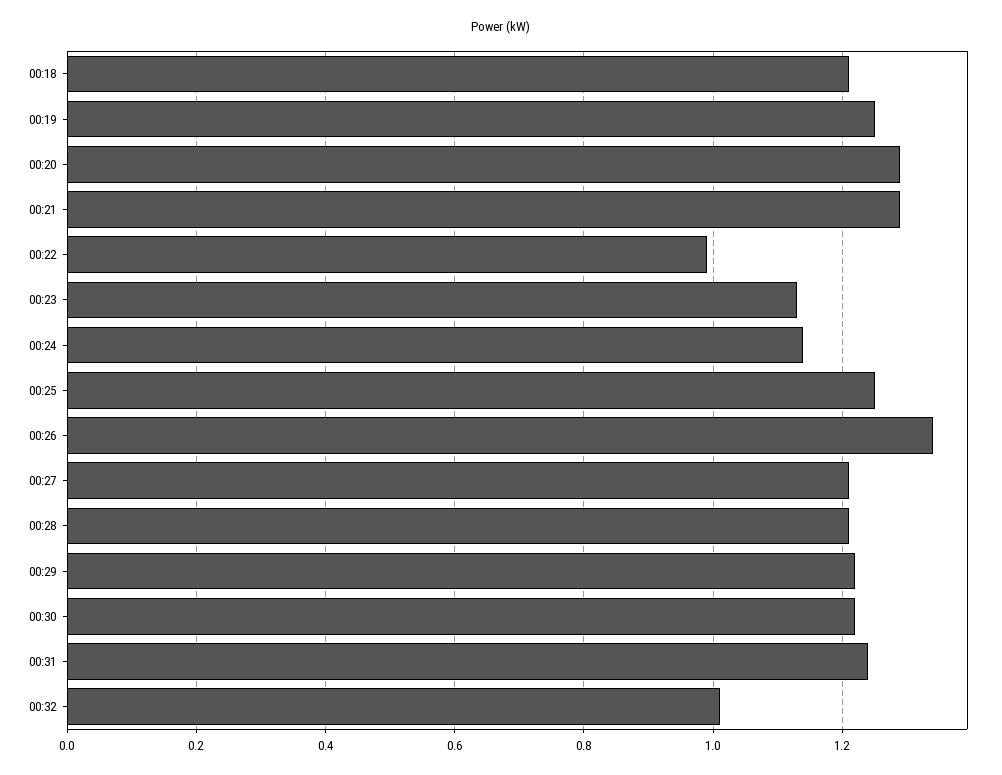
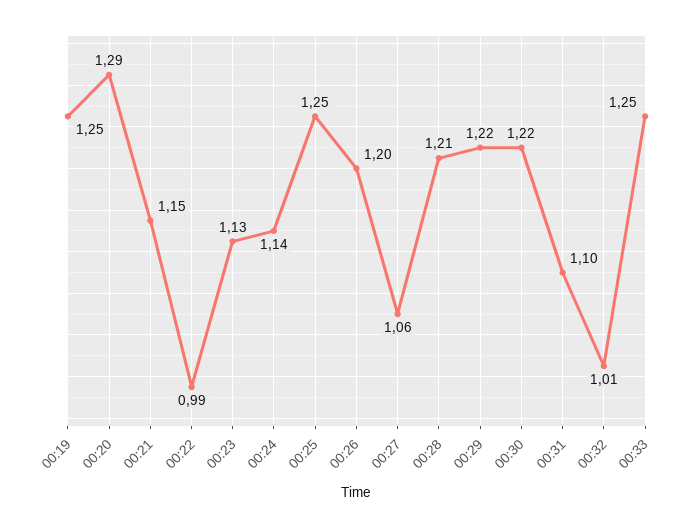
00:18: 1.2 -> none
00:21: 1.3 -> 1.15
00:26: 1.35 -> 1.2
00:27: 1.2 -> 1.06
00:31: 1.25 -> 1.1
00:33: none -> 1.25

